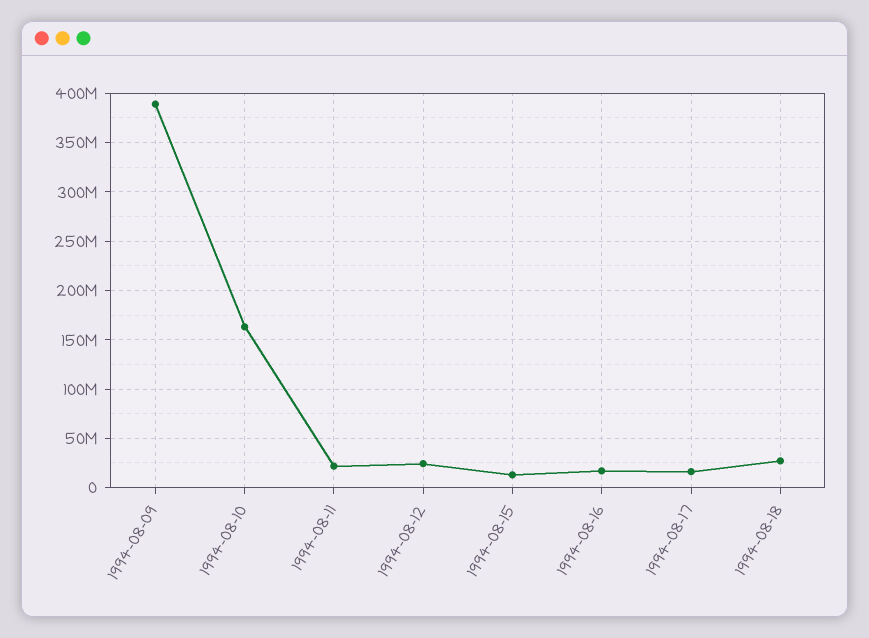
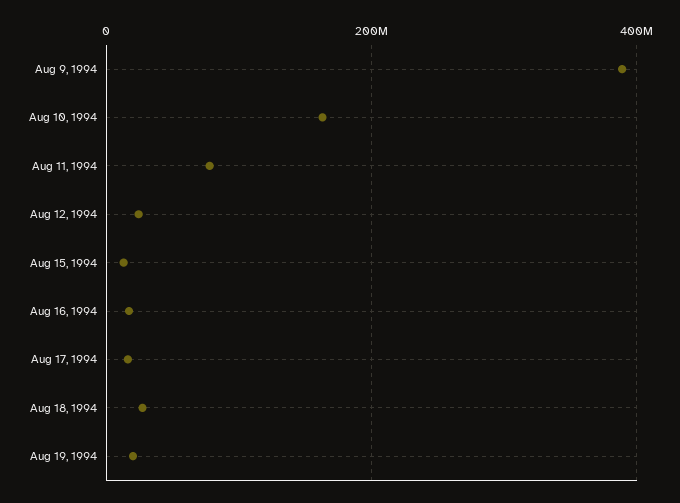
1994-08-11: 20000000 -> 80000000
Aug 19, 1994: none -> 20000000

